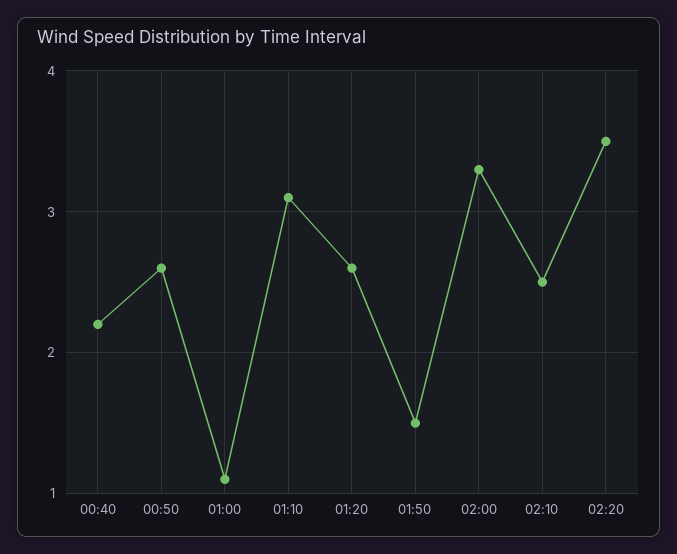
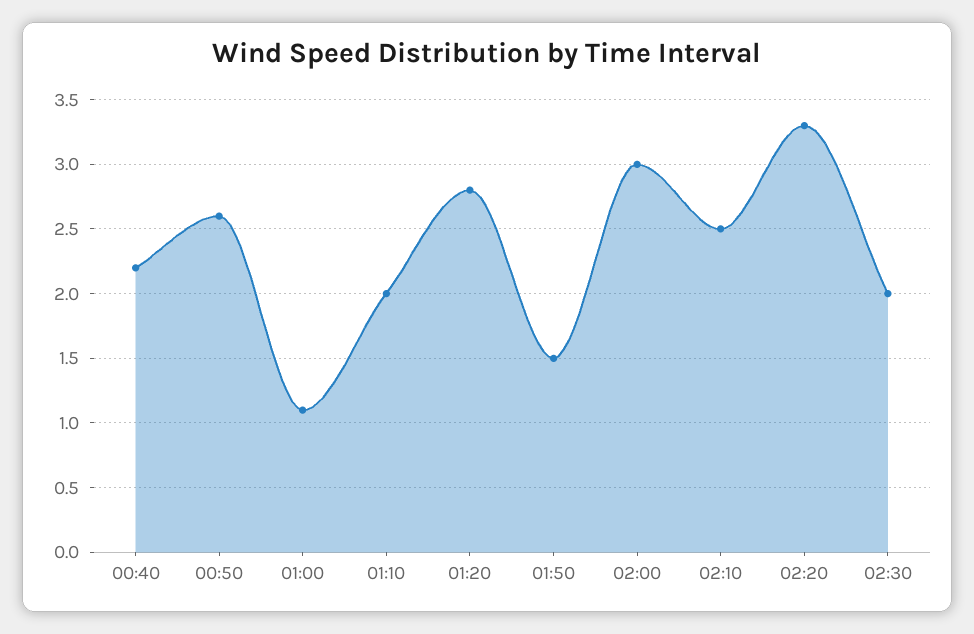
01:10: 3.1 -> 2
01:20: 2.6 -> 2.8
02:00: 3.3 -> 3
02:20: 3.5 -> 3.3
02:30: none -> 2

